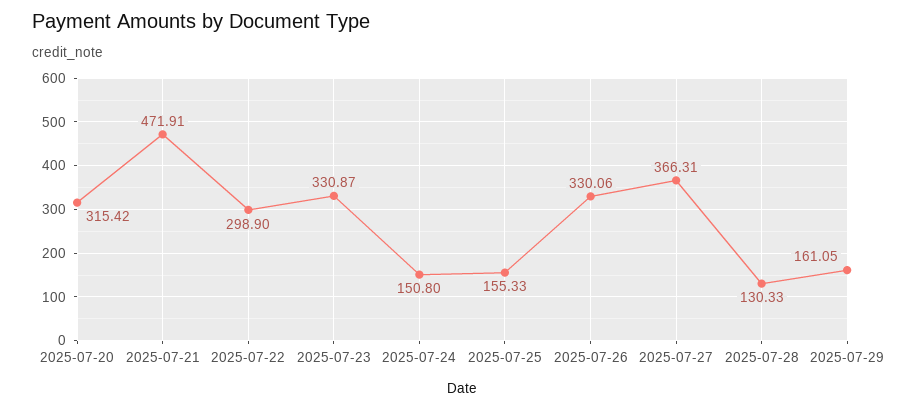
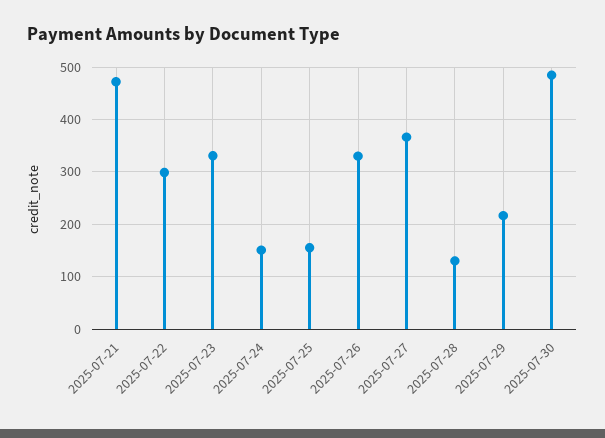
2025-07-20: 315.42 -> none
2025-07-29: 161.05 -> 220
2025-07-30: none -> 480

